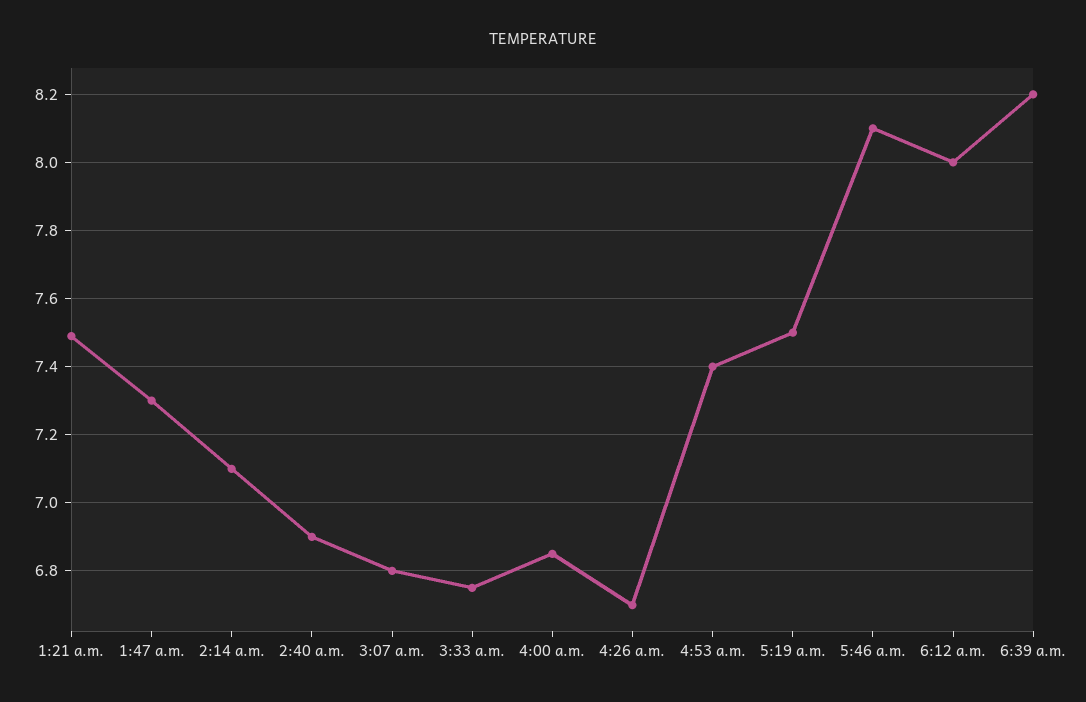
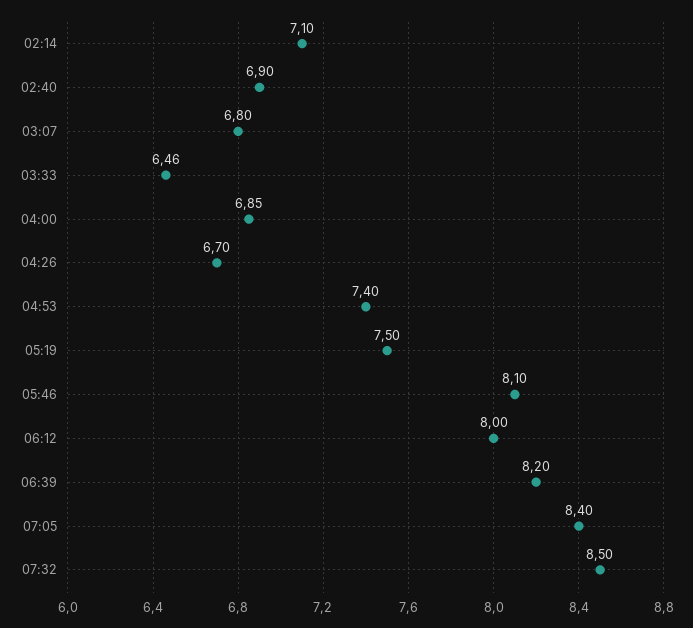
1:21 a.m.: 7.5 -> none
1:47 a.m.: 7.3 -> none
3:33 a.m.: 6.75 -> 6.46
07:05: none -> 8.4
07:32: none -> 8.5

